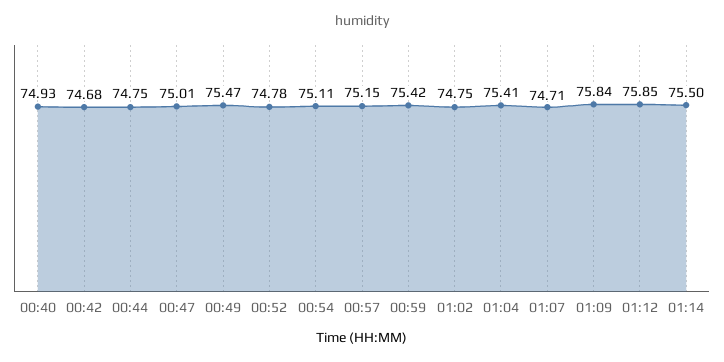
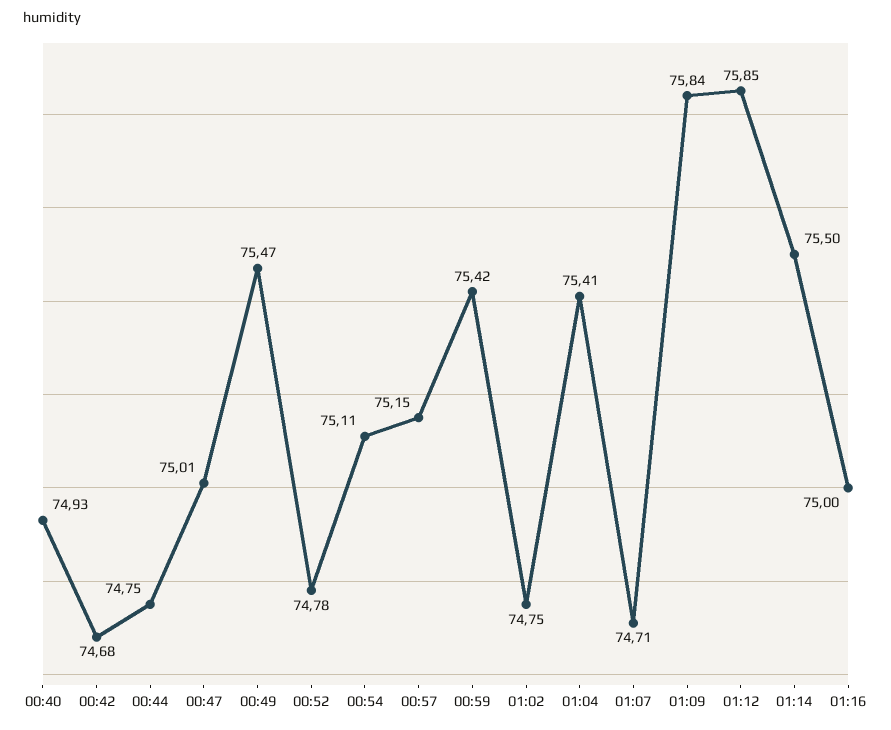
01:16: none -> 75

